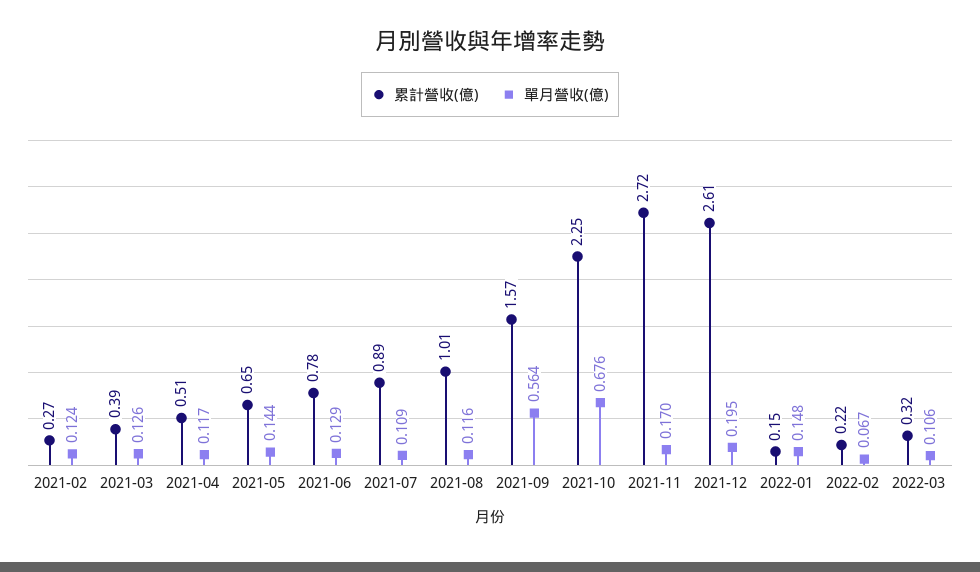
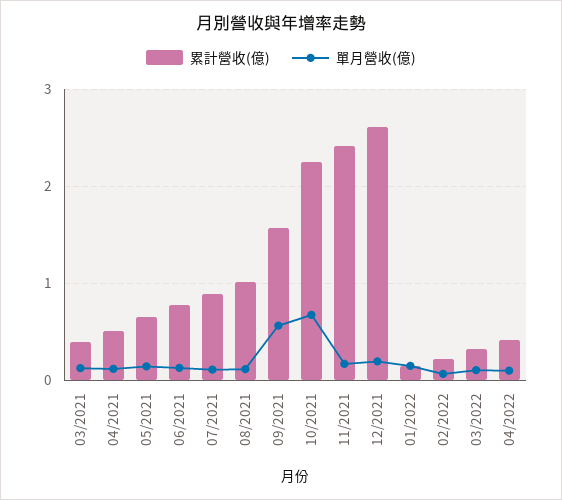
累計營收(億), 2021-02: 0.27 -> none
單月營收(億), 2021-02: 0.124 -> none
累計營收(億), 2021-11: 2.72 -> 2.4
累計營收(億), 04/2022: none -> 0.4
單月營收(億), 04/2022: none -> 0.1

